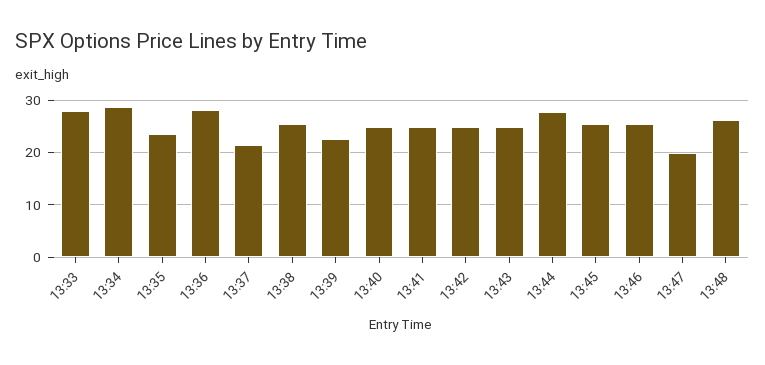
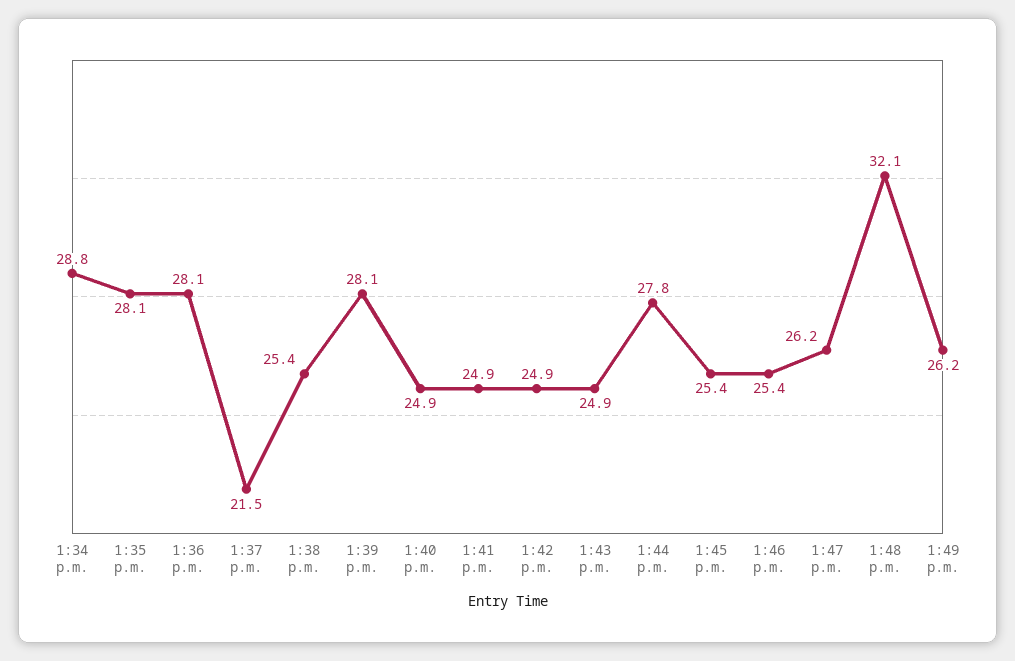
13:33: 28 -> none
13:35: 24 -> 28.1
13:39: 22 -> 28.1
13:47: 20 -> 26.2
13:48: 26 -> 32.1
1:49 p.m.: none -> 26.2

